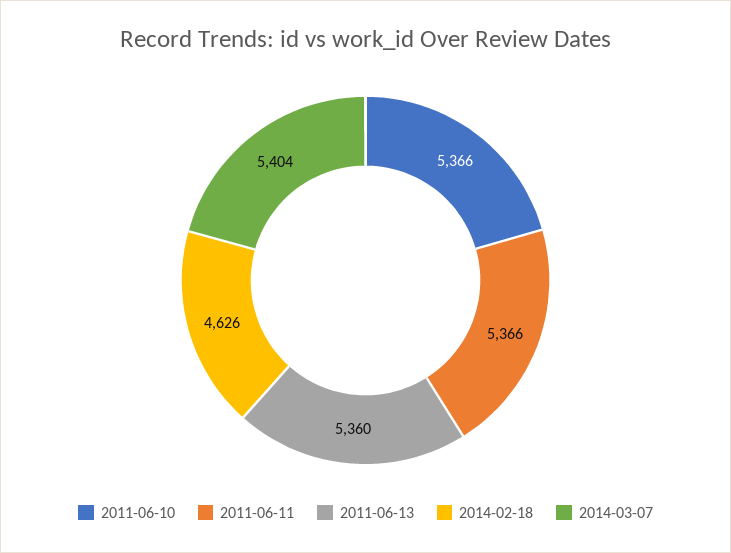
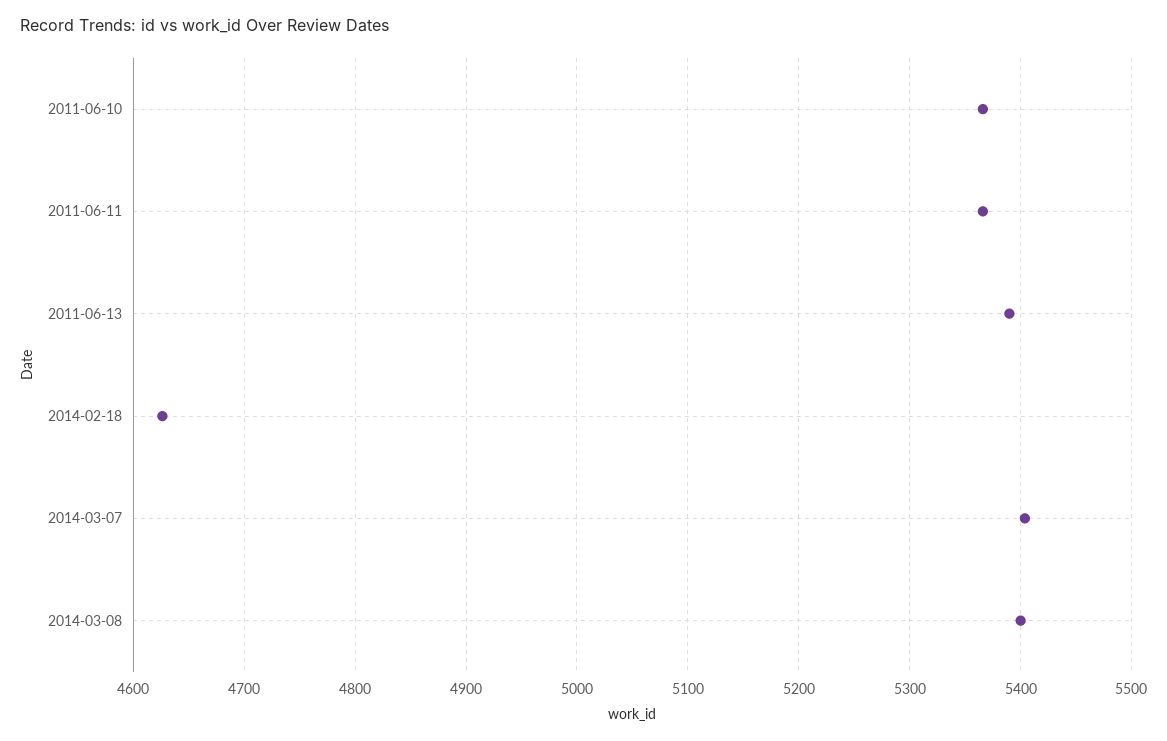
2011-06-13: 5360 -> 5390
2014-03-08: none -> 5400

